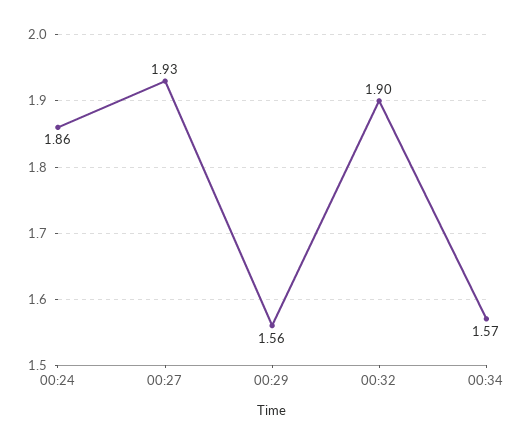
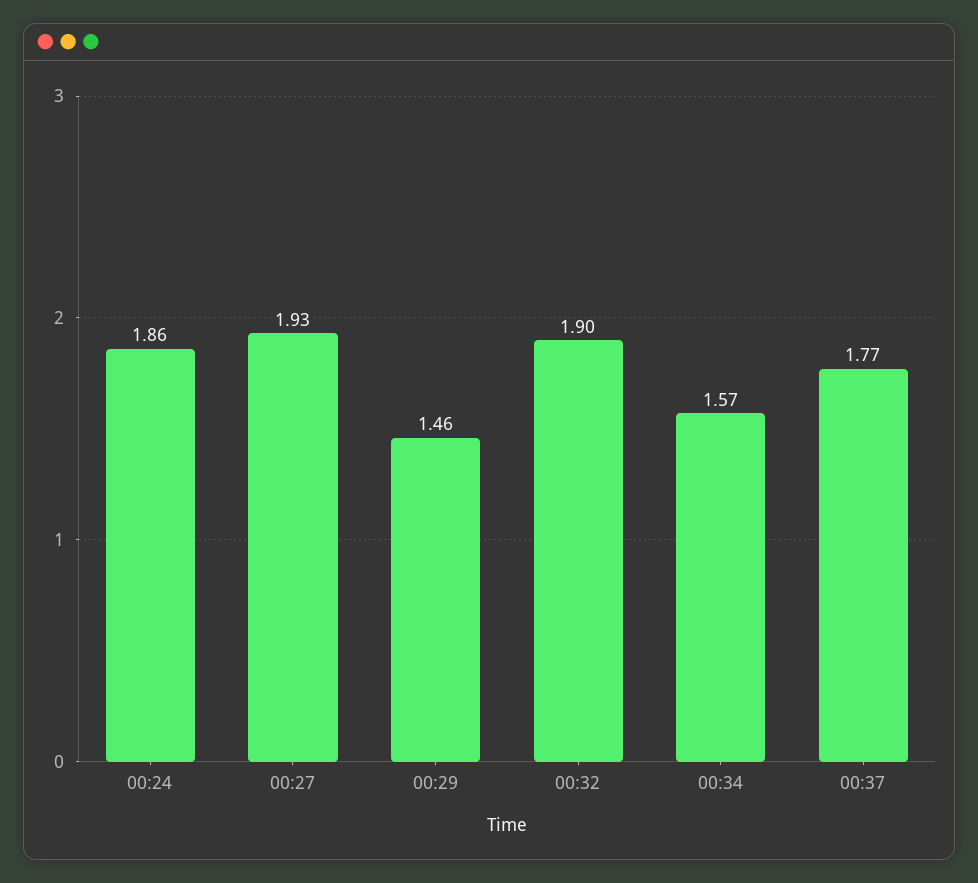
00:29: 1.56 -> 1.46
00:37: none -> 1.77

